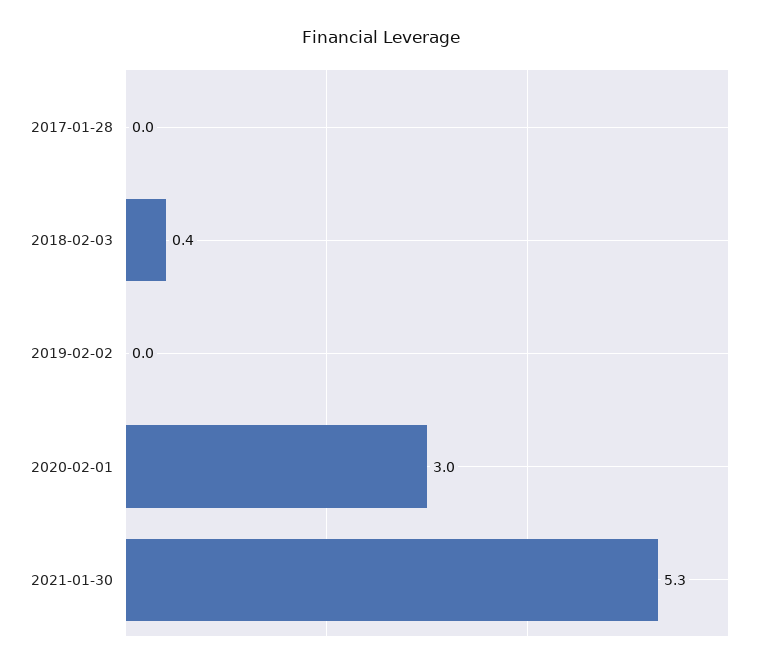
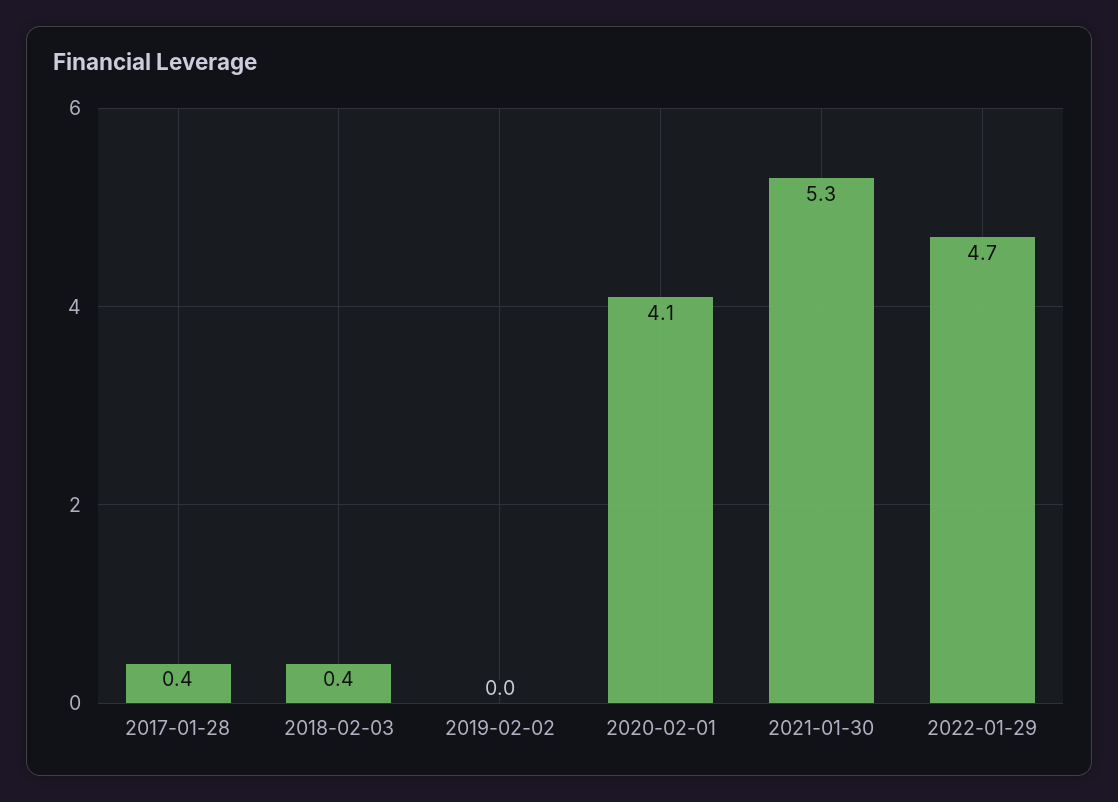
2017-01-28: 0 -> 0.4
2020-02-01: 3 -> 4.1
2022-01-29: none -> 4.7

